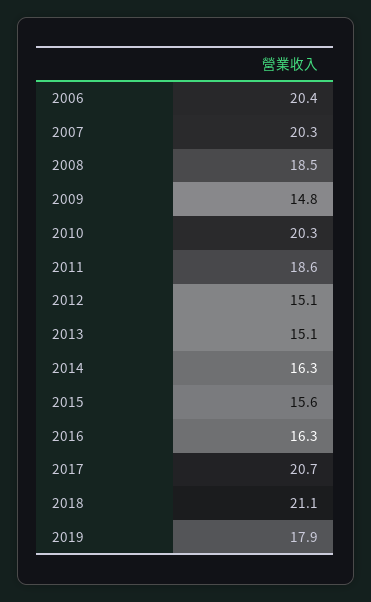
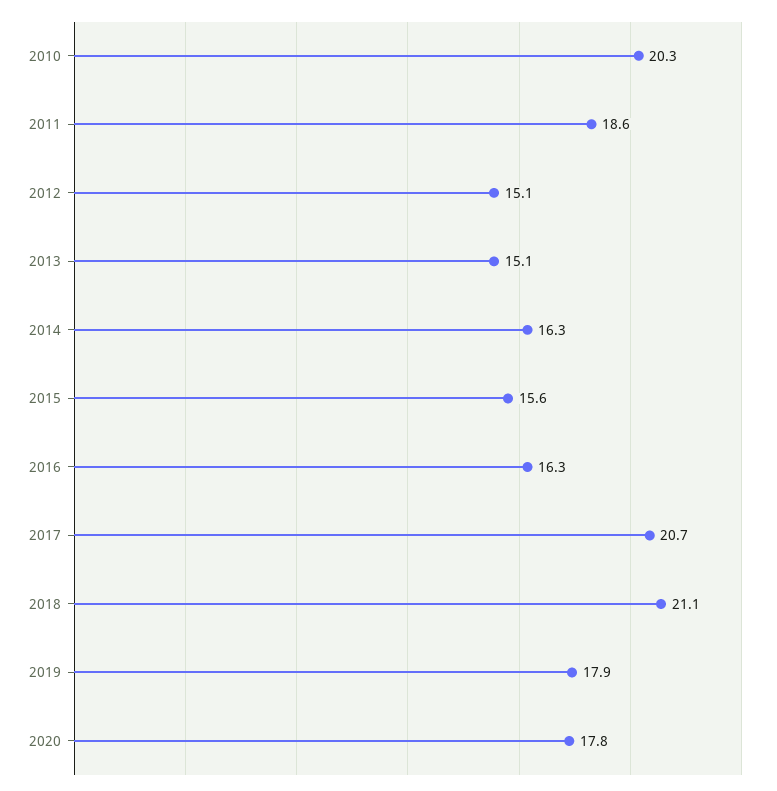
2006: 20.4 -> none
2007: 20.3 -> none
2008: 18.5 -> none
2009: 14.8 -> none
2020: none -> 17.8

